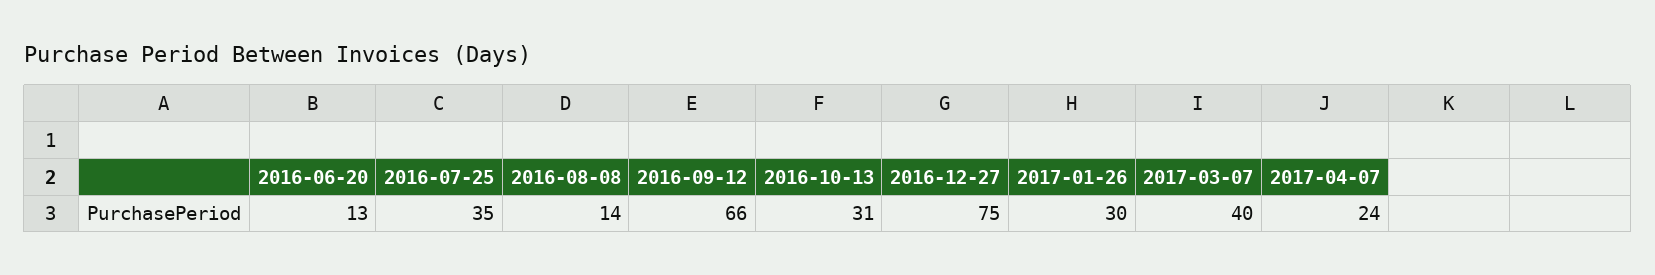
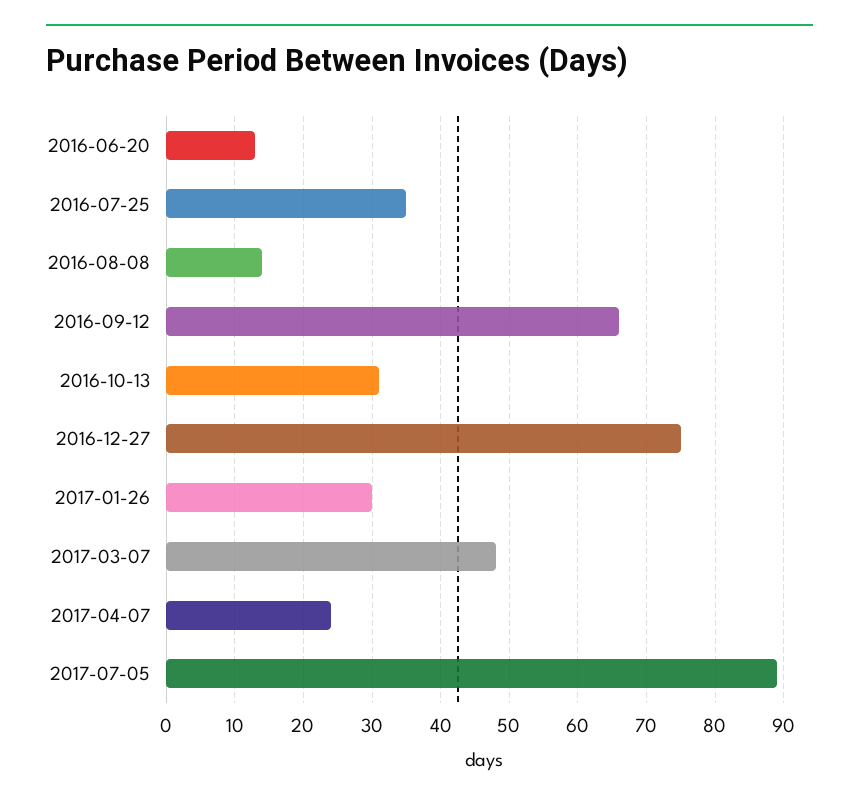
2017-03-07: 40 -> 48
2017-07-05: none -> 89

